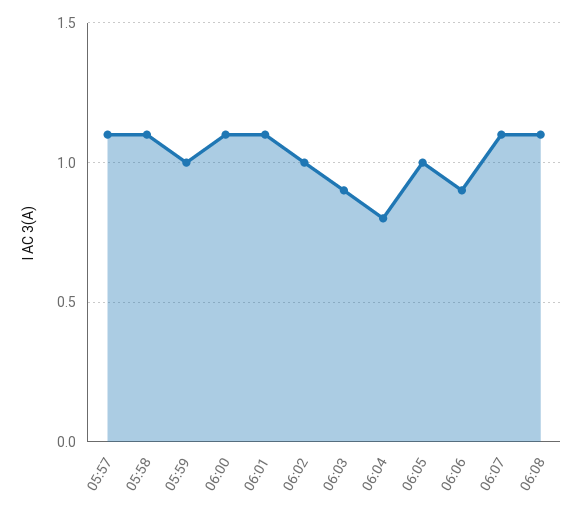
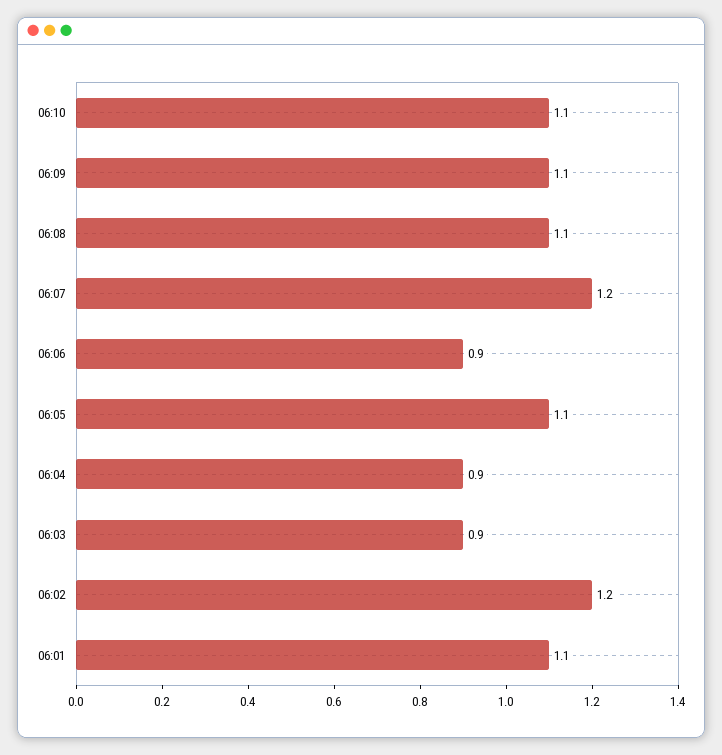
05:57: 1.1 -> none
05:58: 1.1 -> none
05:59: 1 -> none
06:00: 1.1 -> none
06:02: 1 -> 1.2
06:04: 0.8 -> 0.9
06:05: 1 -> 1.1
06:07: 1.1 -> 1.2
06:10: none -> 1.1
06:09: none -> 1.1

